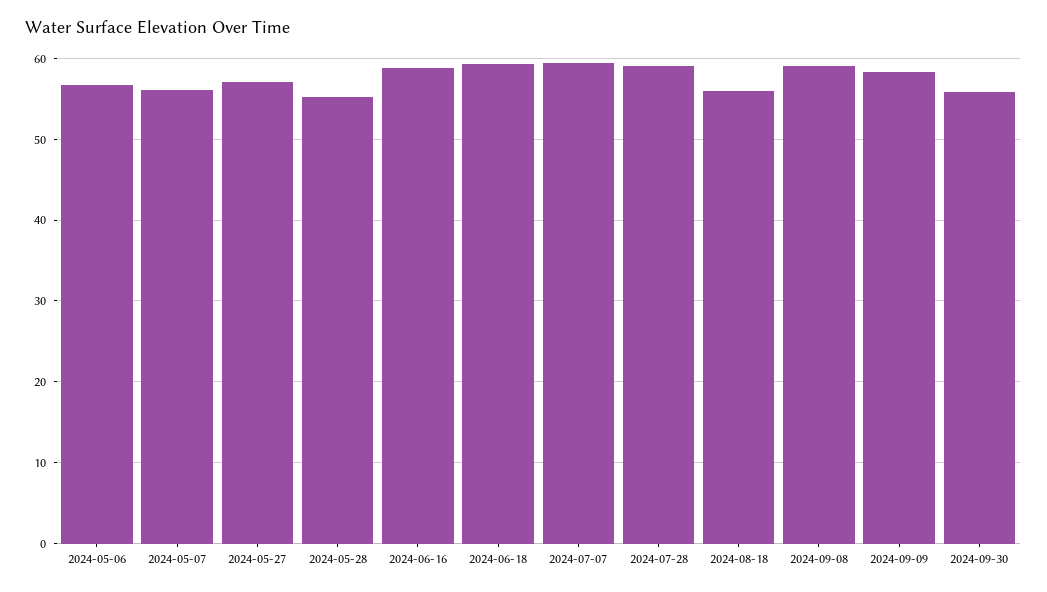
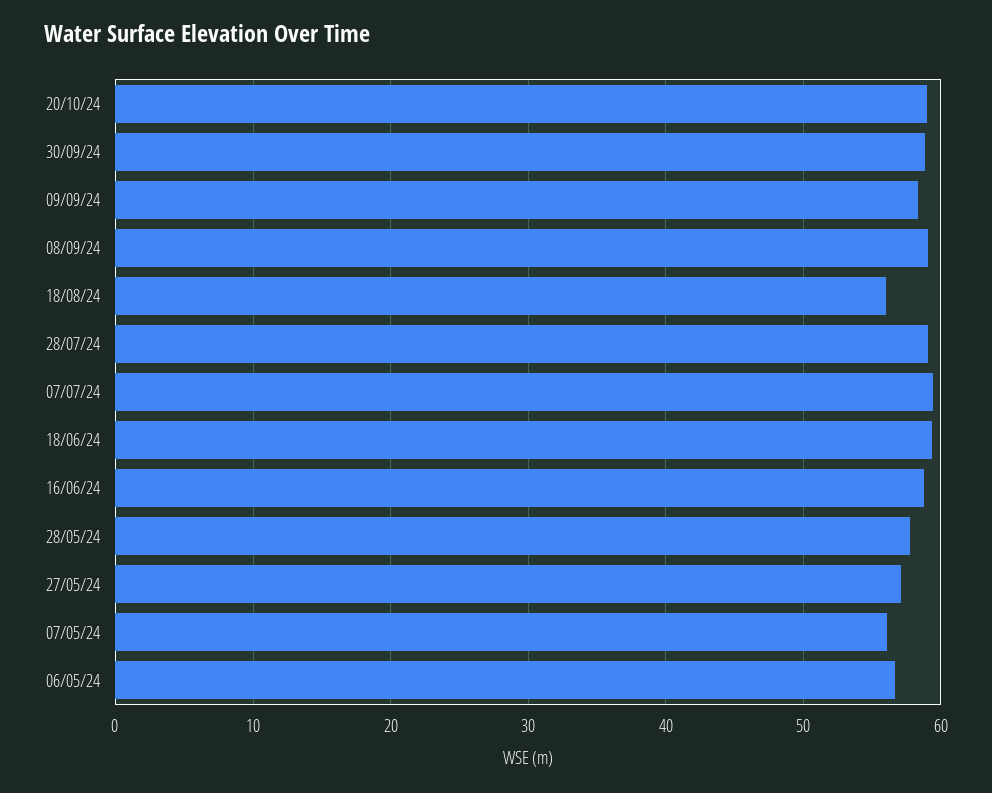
2024-05-28: 55 -> 58
2024-09-30: 56 -> 59
20/10/24: none -> 59

